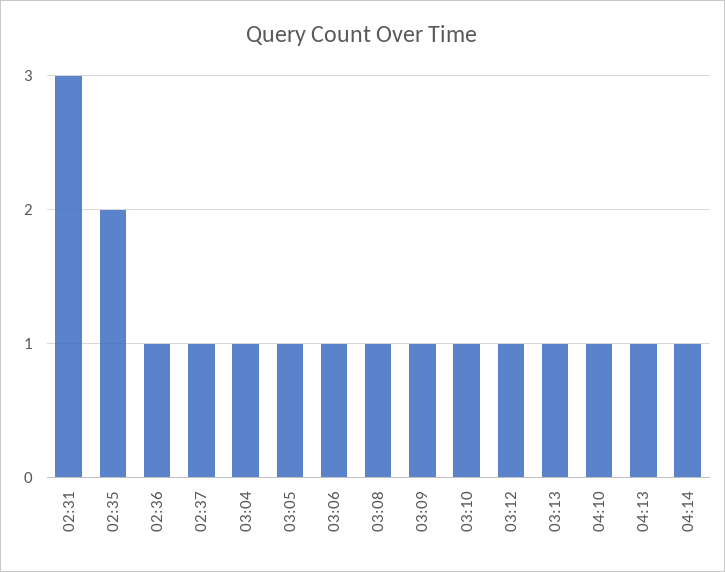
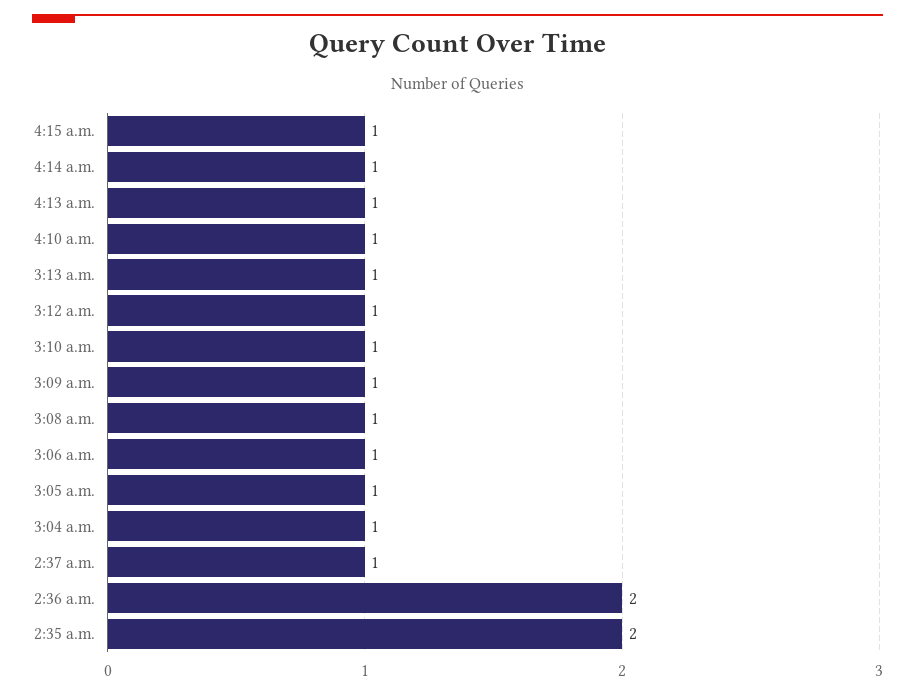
02:31: 3 -> none
02:36: 1 -> 2
4:15 a.m.: none -> 1

